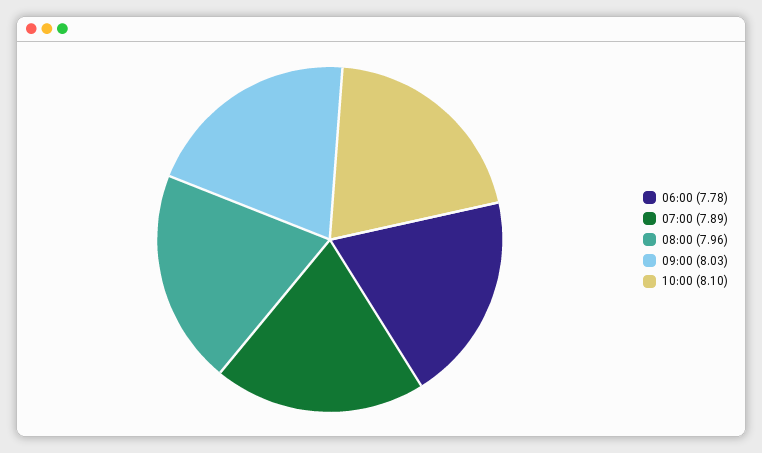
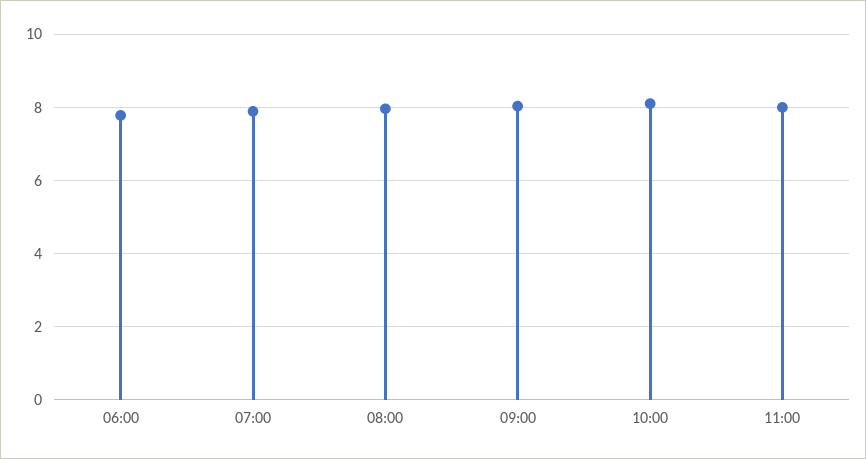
11:00: none -> 8

